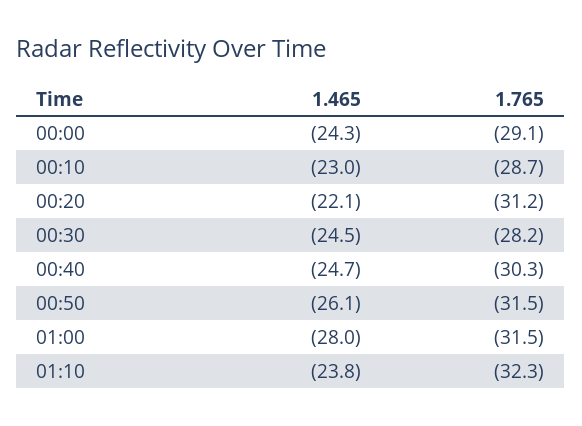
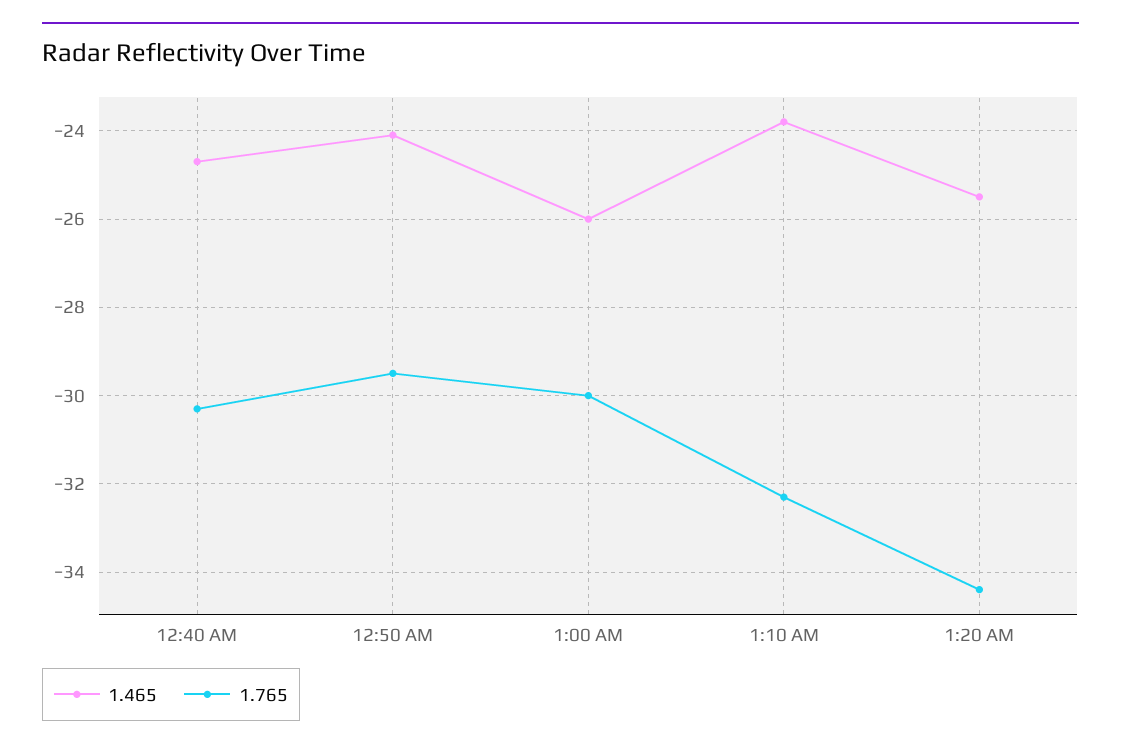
1.465, 00:00: -24.3 -> none
1.765, 00:00: -29.1 -> none
1.465, 00:10: -23 -> none
1.765, 00:10: -28.7 -> none
1.465, 00:20: -22.1 -> none
1.765, 00:20: -31.2 -> none
1.465, 00:30: -24.5 -> none
1.765, 00:30: -28.2 -> none
1.465, 00:50: -26.1 -> -24
1.765, 00:50: -31.5 -> -29.5
1.465, 01:00: -28 -> -26
1.765, 01:00: -31.5 -> -30
1.465, 1:20 AM: none -> -25.5
1.765, 1:20 AM: none -> -34.5

